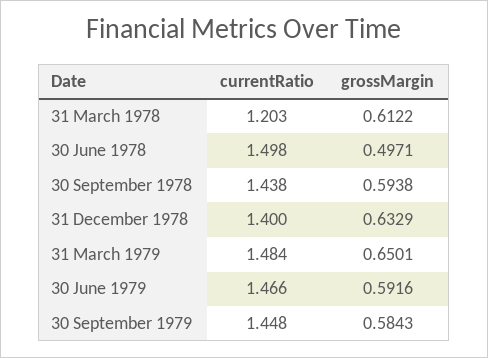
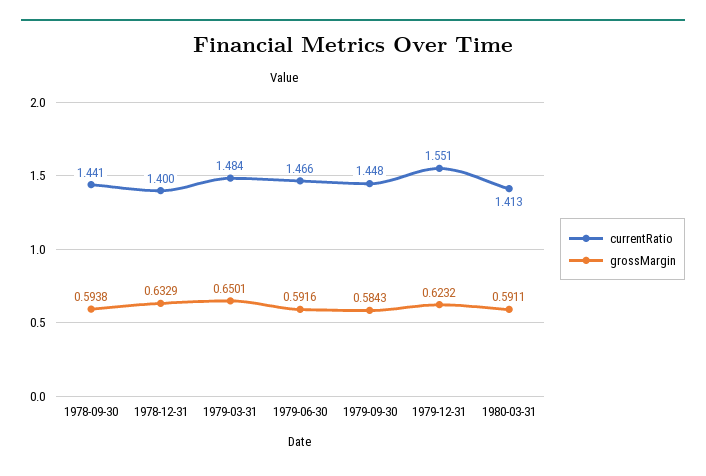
currentRatio, 31 March 1978: 1.203 -> none
grossMargin, 31 March 1978: 0.6122 -> none
currentRatio, 30 June 1978: 1.498 -> none
grossMargin, 30 June 1978: 0.4971 -> none
currentRatio, 30 September 1978: 1.438 -> 1.441
currentRatio, 1979-12-31: none -> 1.551
grossMargin, 1979-12-31: none -> 0.6232
currentRatio, 1980-03-31: none -> 1.413
grossMargin, 1980-03-31: none -> 0.5911

